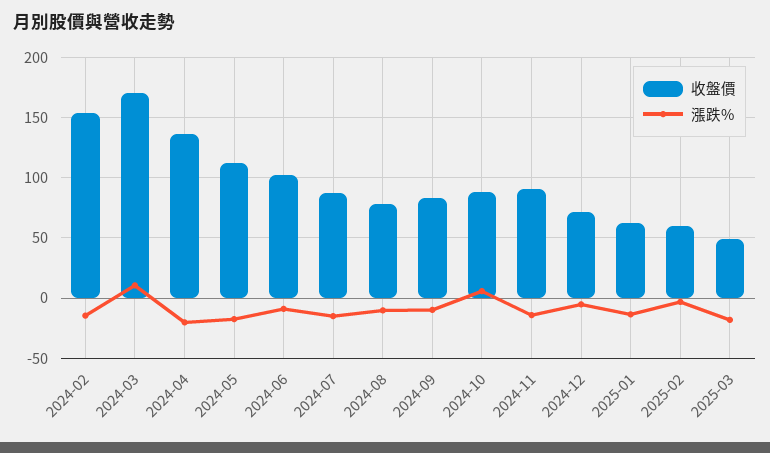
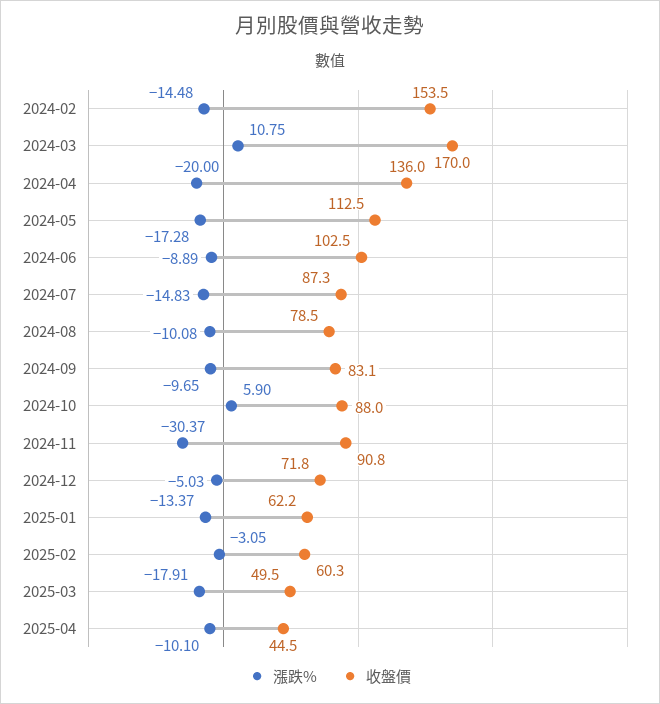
漲跌%, 2024-11: -15 -> -30.37
漲跌%, 2025-04: none -> -10.1
收盤價, 2025-04: none -> 44.5

